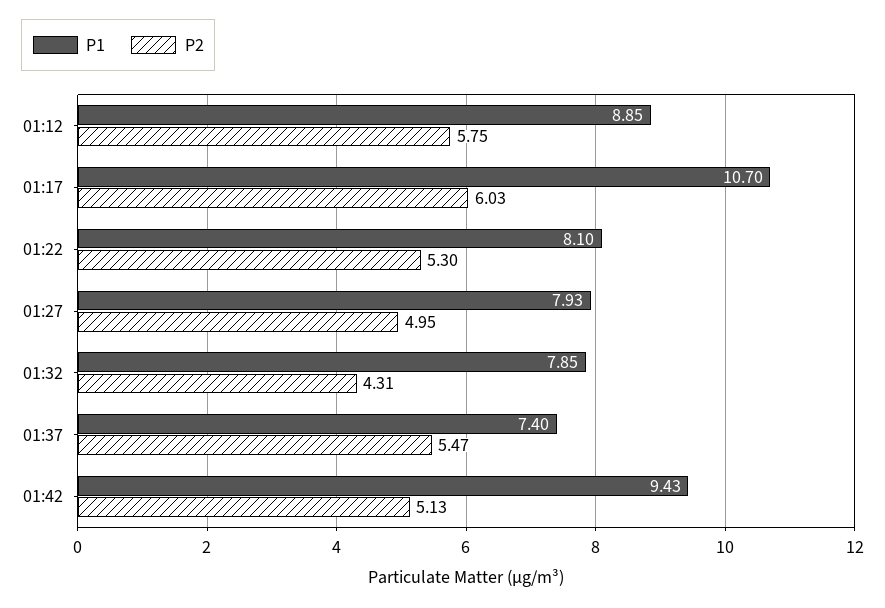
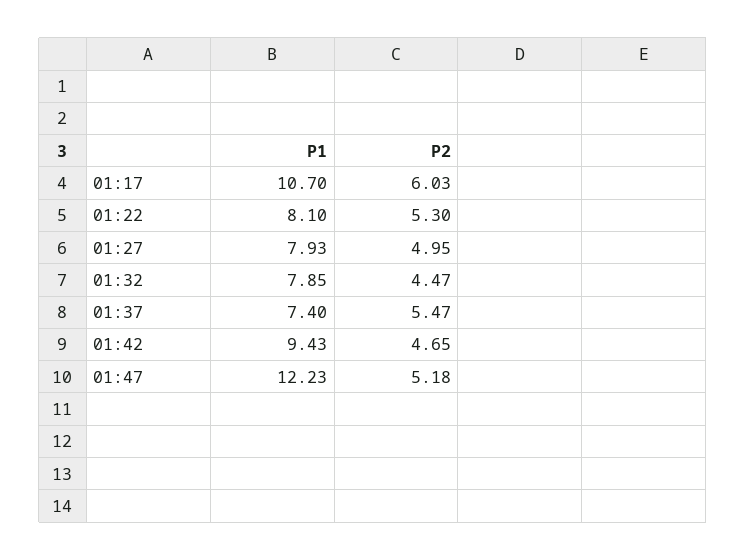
P1, 01:12: 8.85 -> none
P2, 01:12: 5.75 -> none
P2, 01:32: 4.31 -> 4.47
P2, 01:42: 5.13 -> 4.65
P1, 01:47: none -> 12.23
P2, 01:47: none -> 5.18

